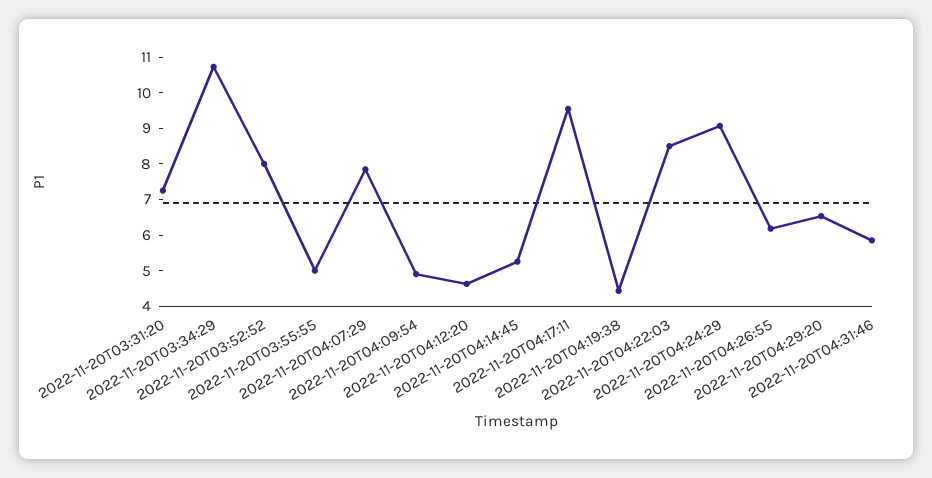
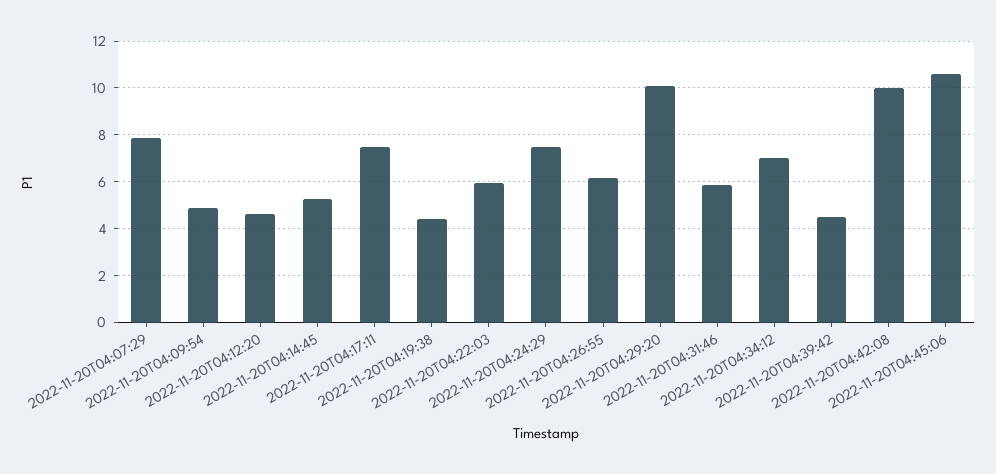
2022-11-20T03:31:20: 7.25 -> none
2022-11-20T03:34:29: 10.75 -> none
2022-11-20T03:52:52: 8 -> none
2022-11-20T03:55:55: 5 -> none
2022-11-20T04:17:11: 9.5 -> 7.5
2022-11-20T04:22:03: 8.5 -> 6
2022-11-20T04:24:29: 9 -> 7.5
2022-11-20T04:29:20: 6.5 -> 10
2022-11-20T04:34:12: none -> 7
2022-11-20T04:39:42: none -> 4.5
2022-11-20T04:42:08: none -> 10
2022-11-20T04:45:06: none -> 10.5

